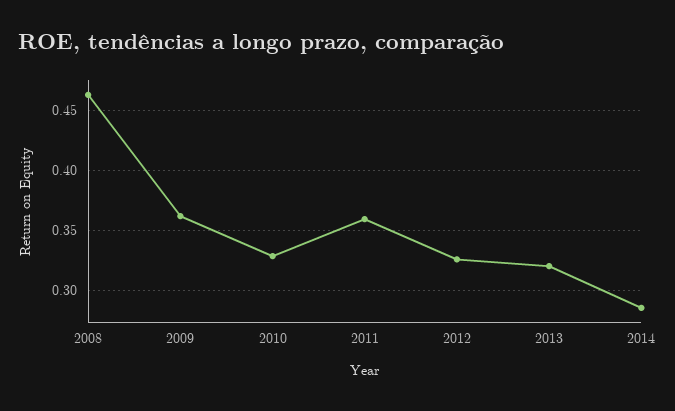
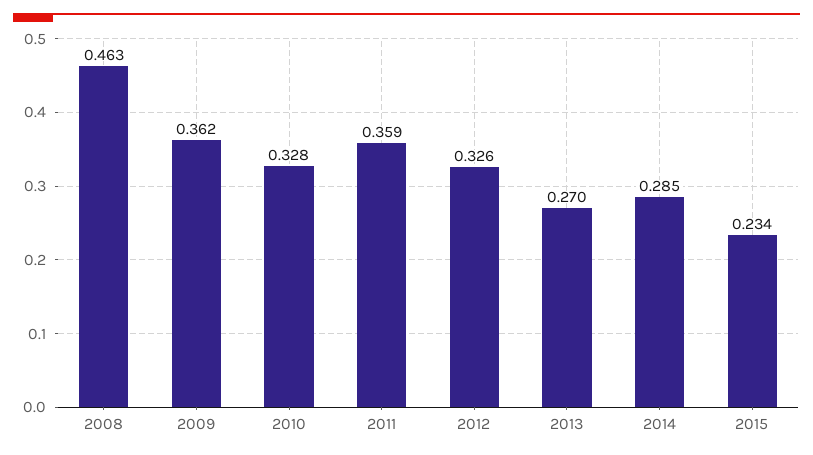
2013: 0.32 -> 0.27
2015: none -> 0.234

